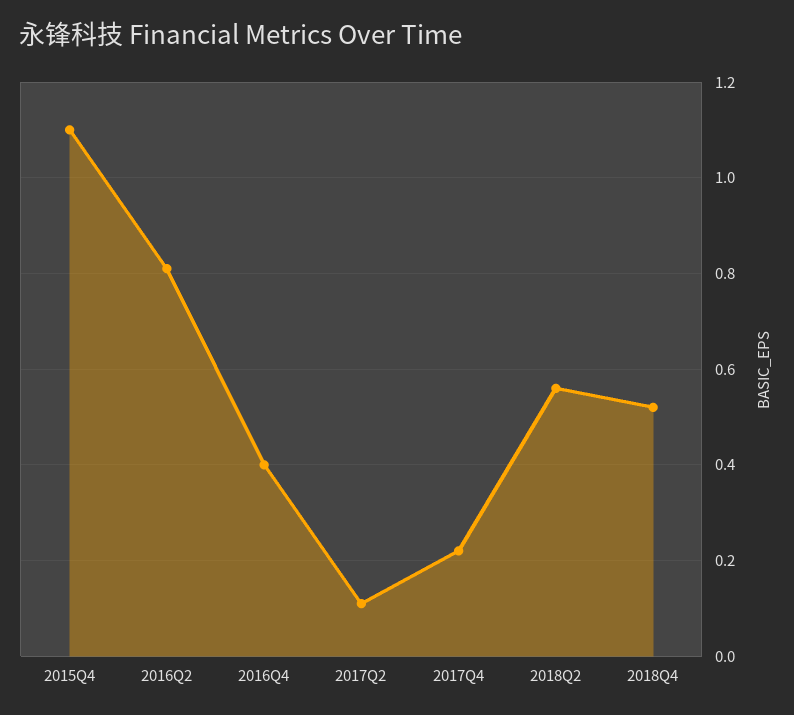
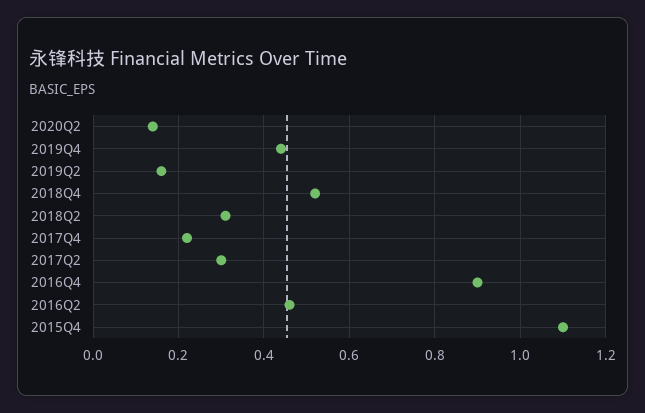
2016Q2: 0.8 -> 0.45
2016Q4: 0.4 -> 0.9
2017Q2: 0.1 -> 0.3
2018Q2: 0.55 -> 0.3
2020Q2: none -> 0.15
2019Q4: none -> 0.45
2019Q2: none -> 0.15

